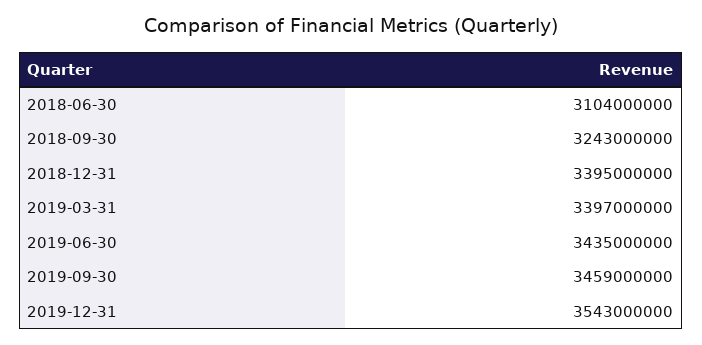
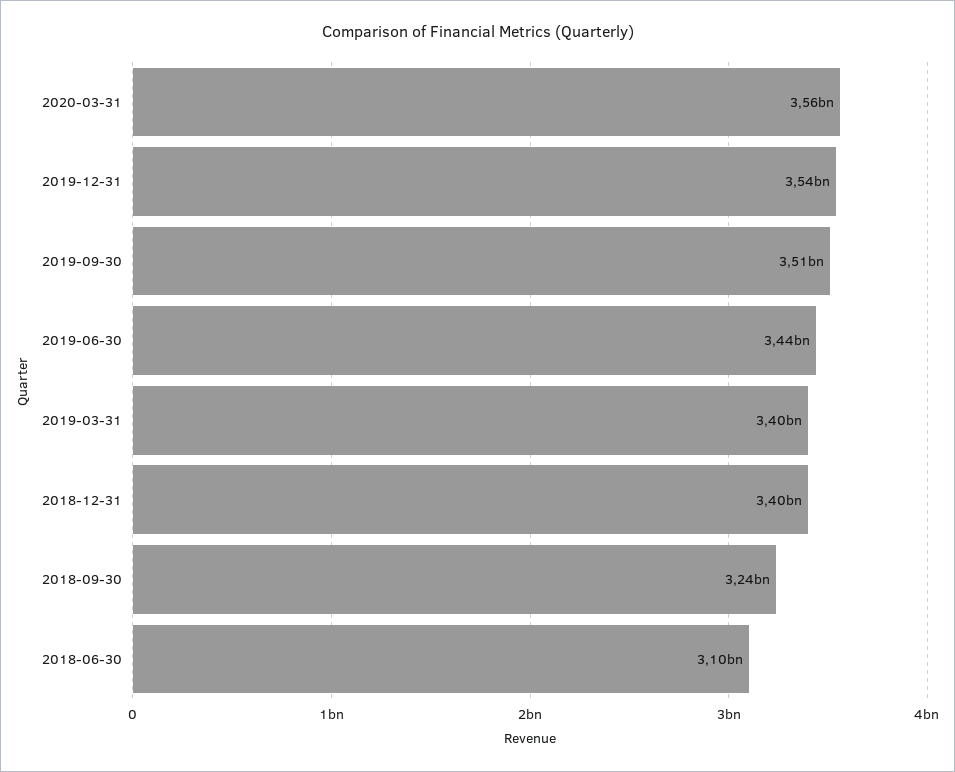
2019-09-30: 3459000000 -> 3510000000
2020-03-31: none -> 3560000000

